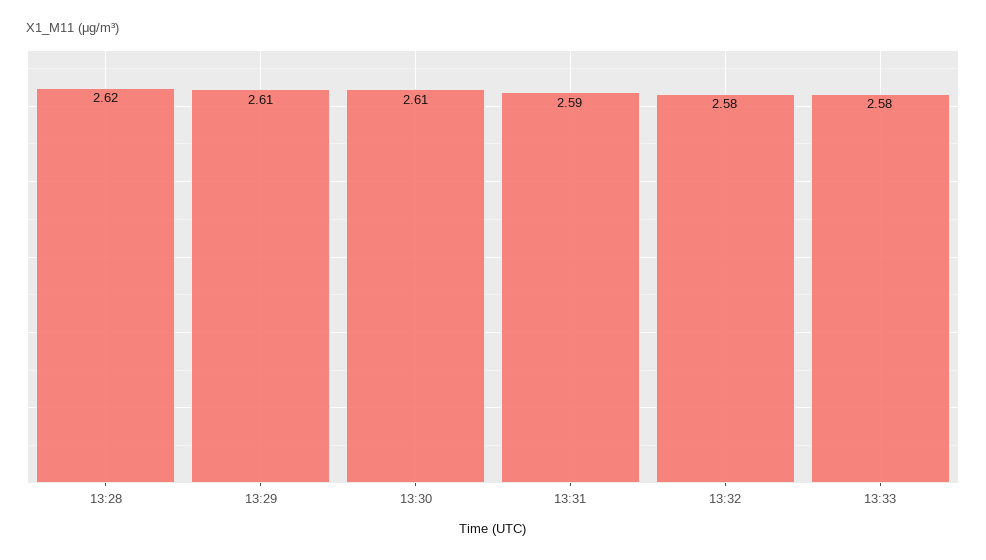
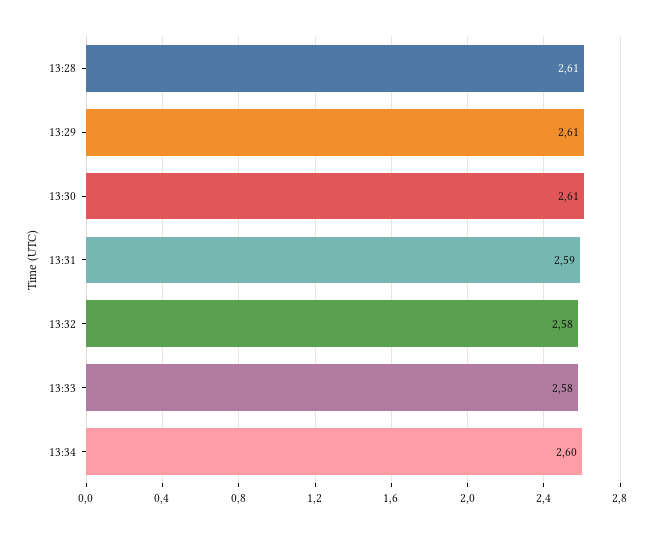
13:28: 2.62 -> 2.61
13:34: none -> 2.6

